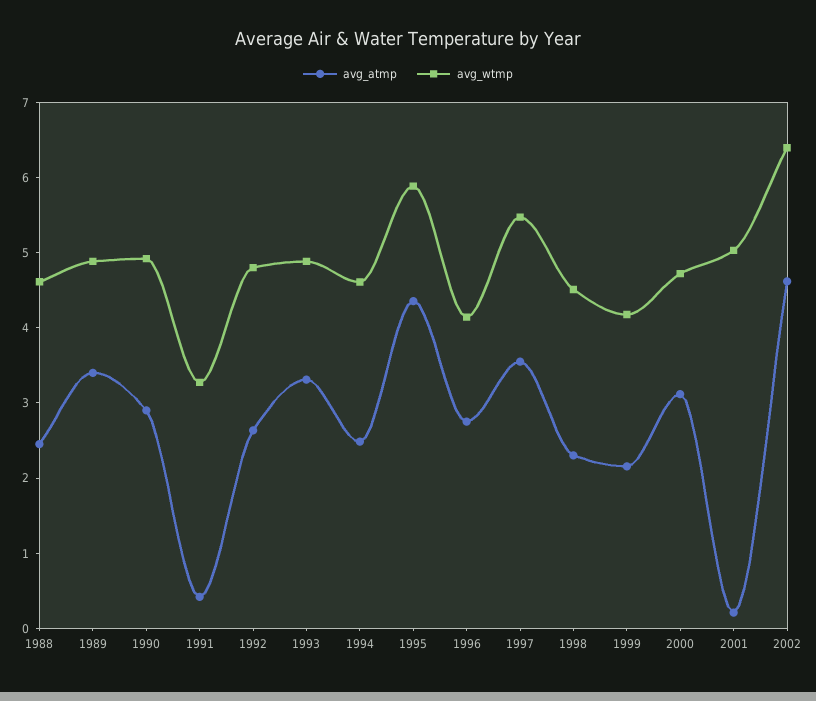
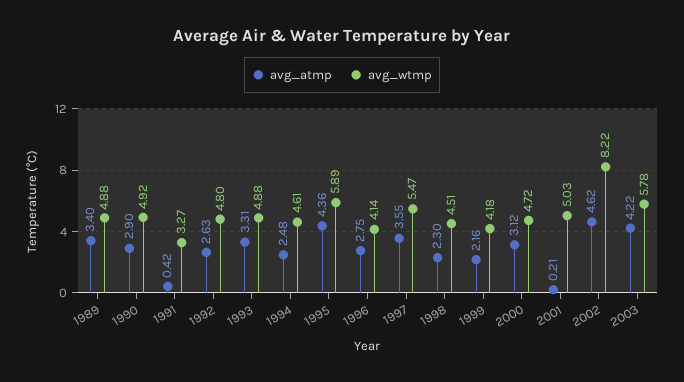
avg_atmp, 1988: 2.4 -> none
avg_wtmp, 1988: 4.6 -> none
avg_wtmp, 2002: 6.4 -> 8.22
avg_atmp, 2003: none -> 4.22
avg_wtmp, 2003: none -> 5.78

